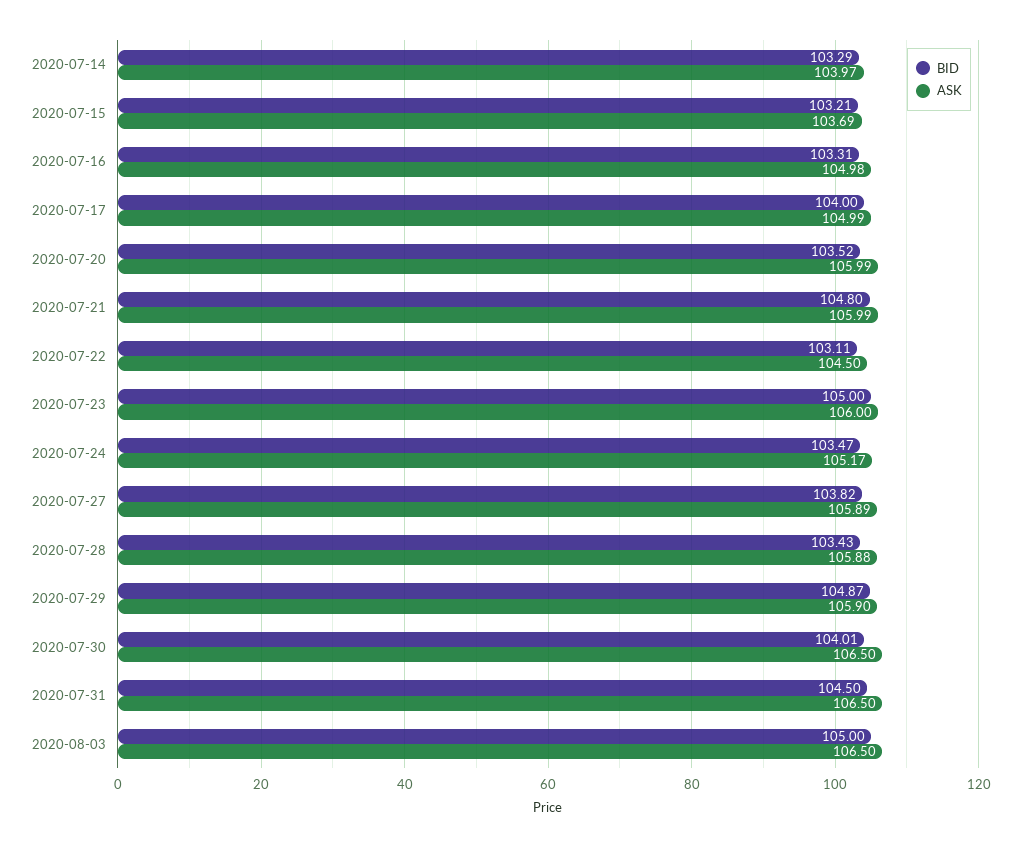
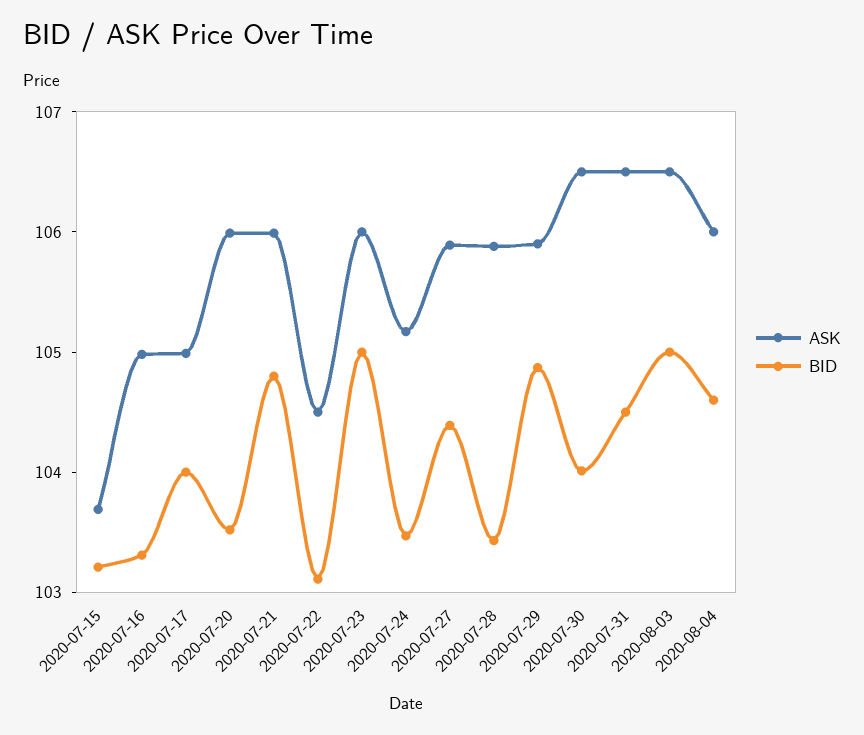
BID, 2020-07-14: 103.29 -> none
ASK, 2020-07-14: 103.97 -> none
BID, 2020-07-27: 103.82 -> 104.4
ASK, 2020-08-04: none -> 106
BID, 2020-08-04: none -> 104.6

